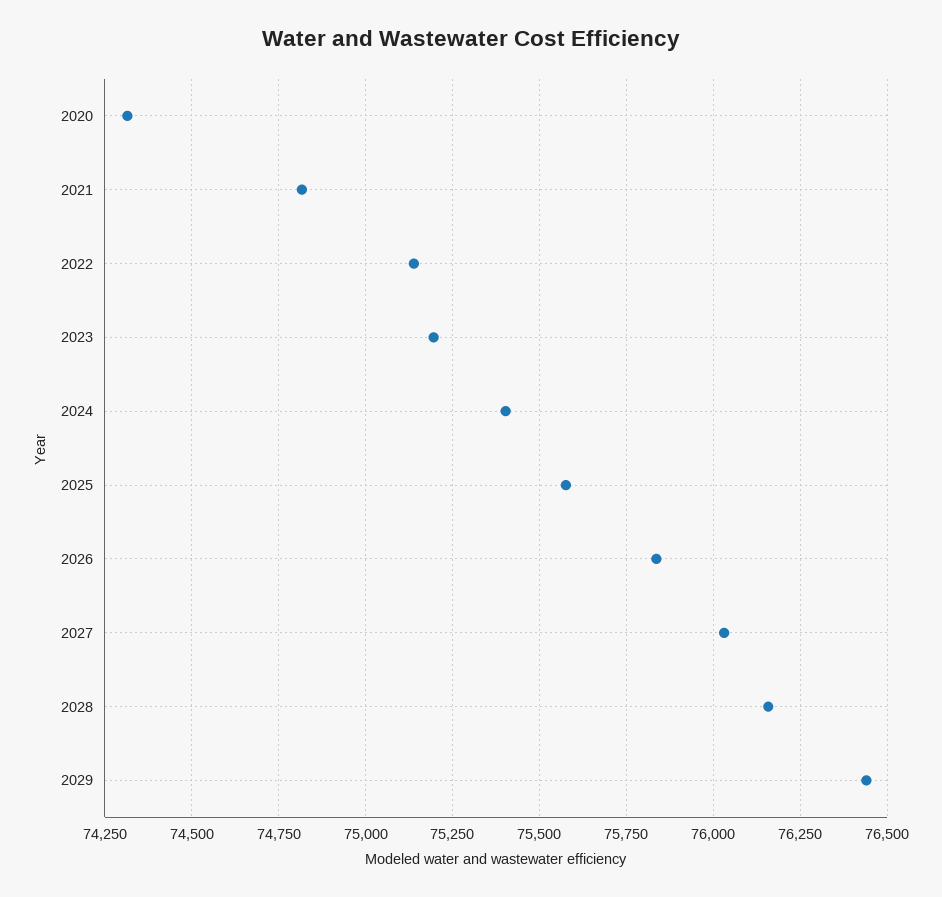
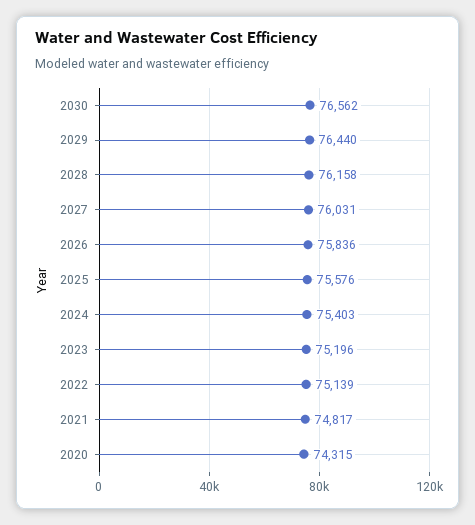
2030: none -> 76562

